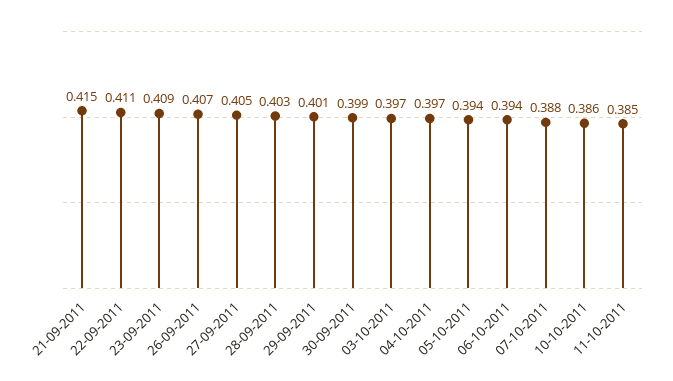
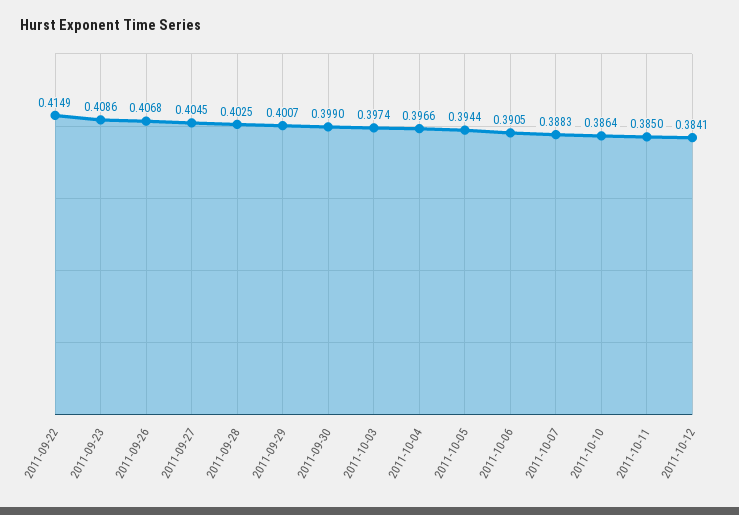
21-09-2011: 0.415 -> none
22-09-2011: 0.411 -> 0.4149
06-10-2011: 0.394 -> 0.3905
2011-10-12: none -> 0.3841

